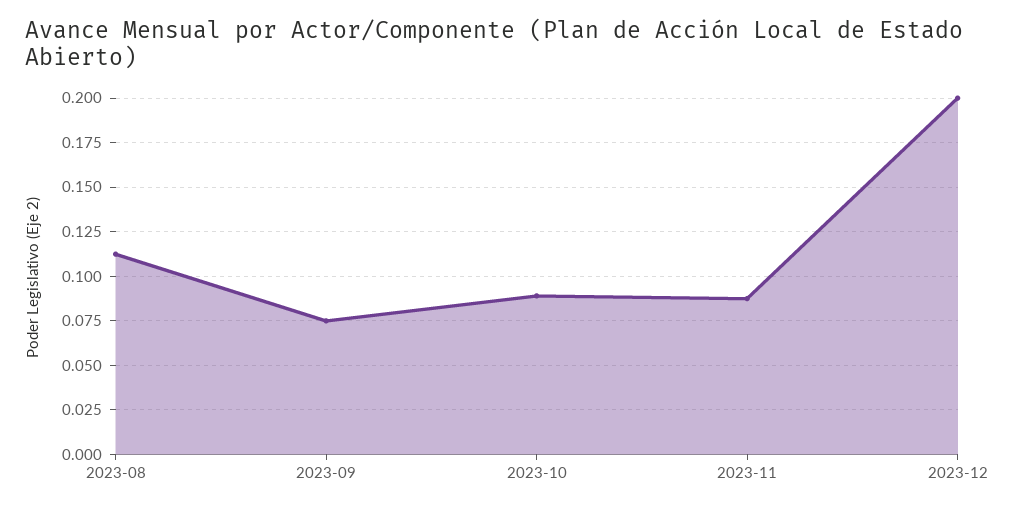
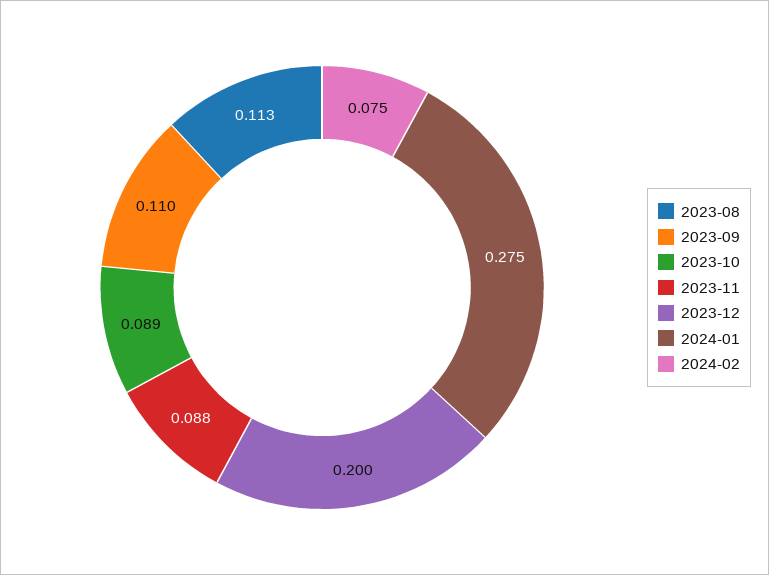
2023-09: 0.075 -> 0.11
2024-01: none -> 0.275
2024-02: none -> 0.075

